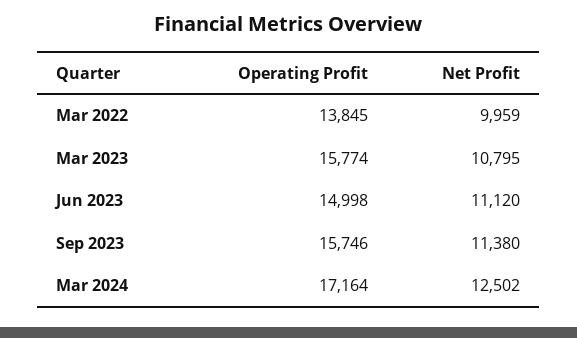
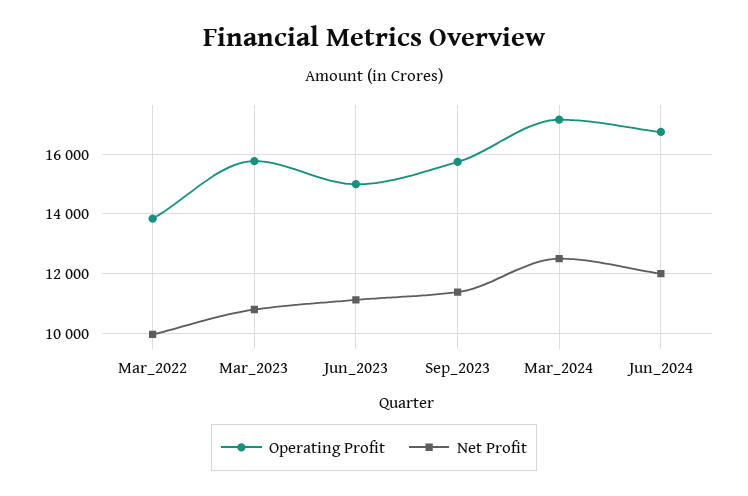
Operating Profit, Jun_2024: none -> 16750
Net Profit, Jun_2024: none -> 12000

